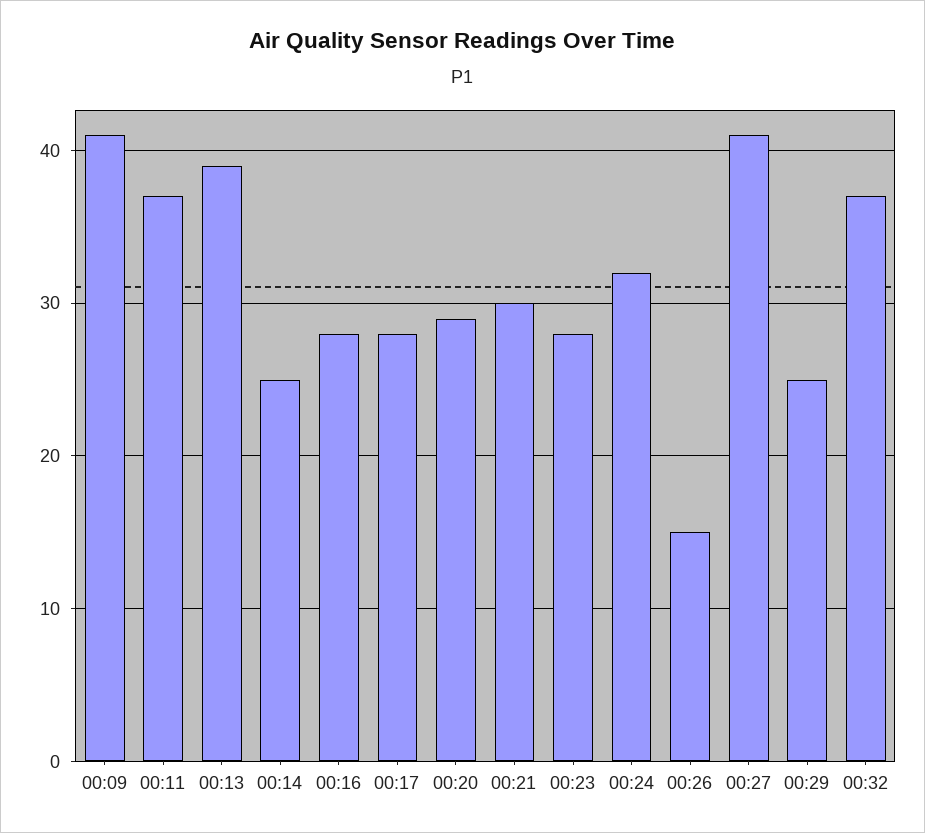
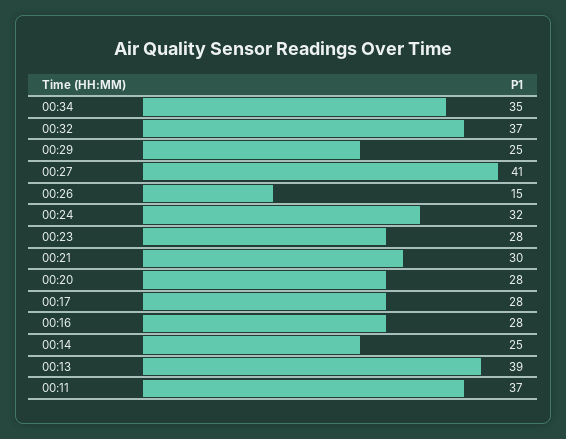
00:09: 41 -> none
00:20: 29 -> 28
00:34: none -> 35

